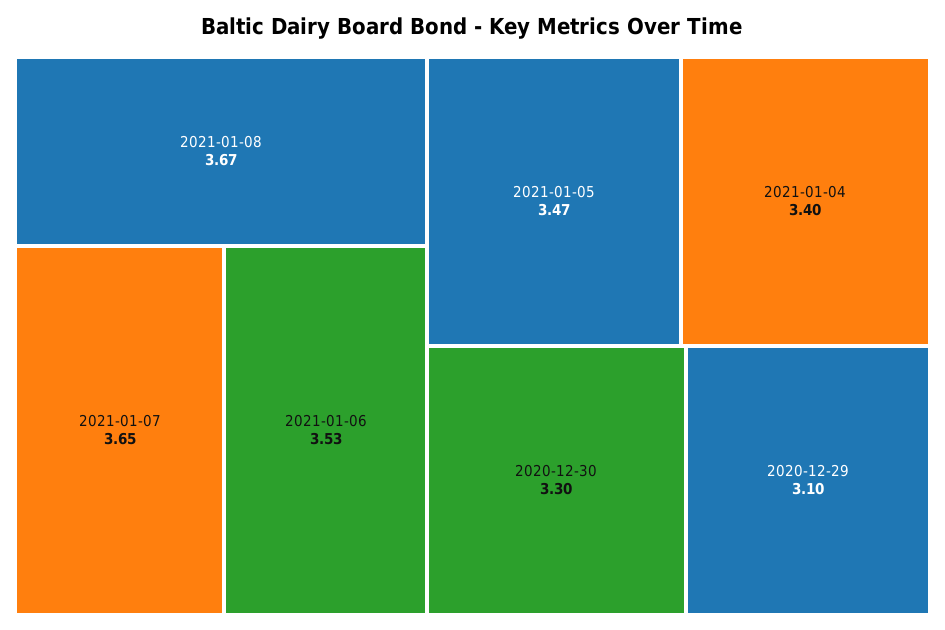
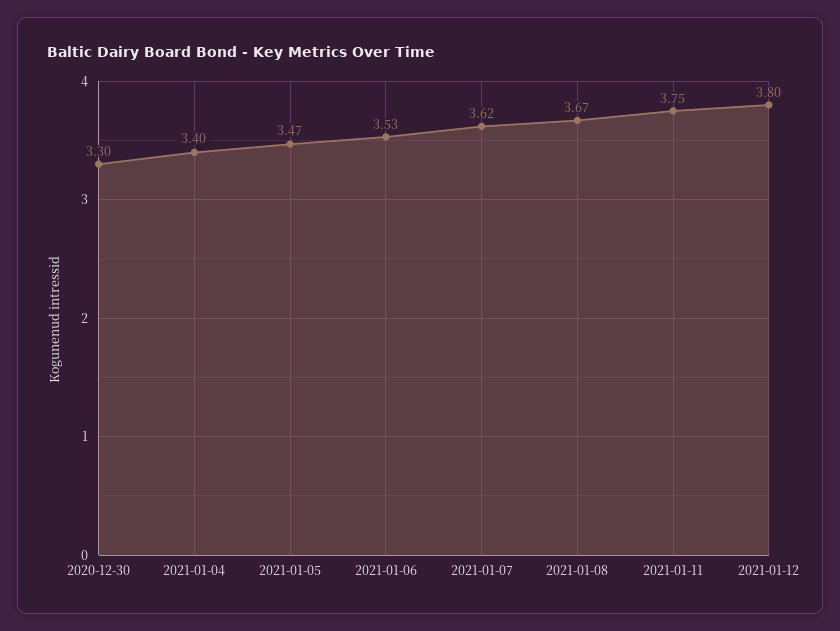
2021-01-07: 3.65 -> 3.62
2020-12-29: 3.1 -> none
2021-01-11: none -> 3.75
2021-01-12: none -> 3.8

